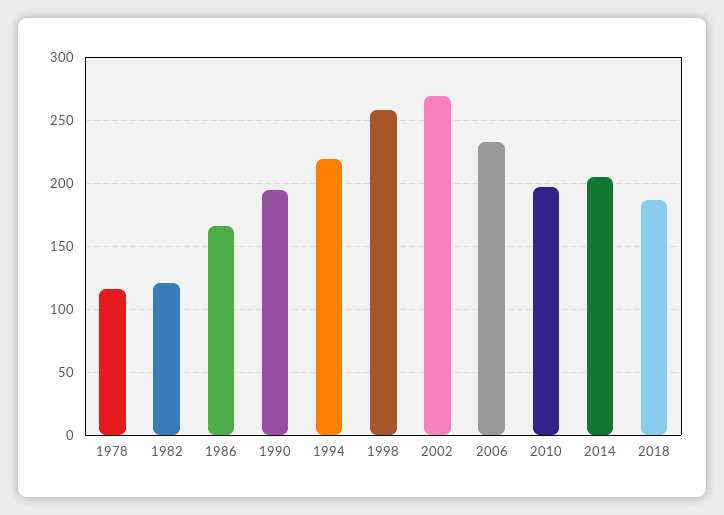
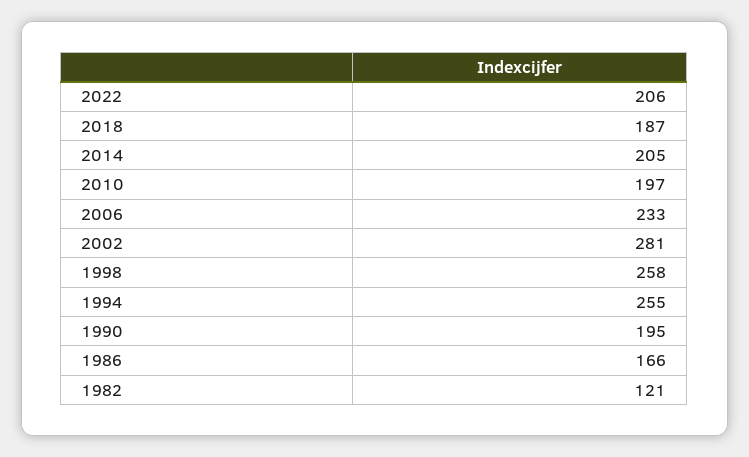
1978: 115 -> none
1994: 220 -> 255
2002: 270 -> 281
2022: none -> 206

